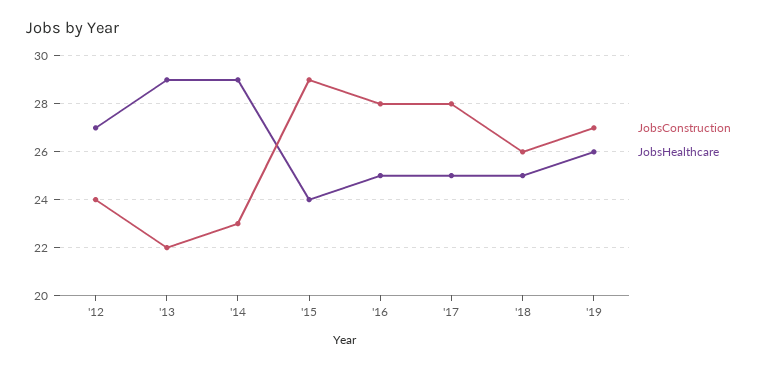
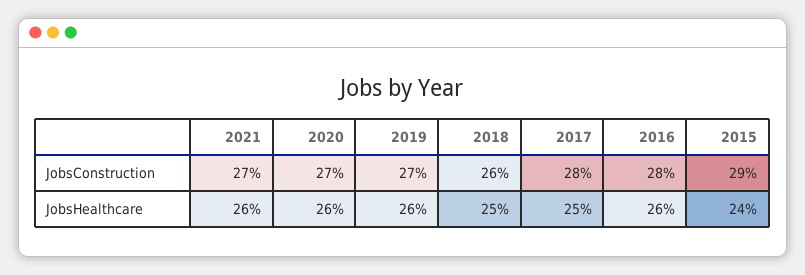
JobsConstruction, '12: 24 -> none
JobsHealthcare, '12: 27 -> none
JobsConstruction, '13: 22 -> none
JobsHealthcare, '13: 29 -> none
JobsConstruction, '14: 23 -> none
JobsHealthcare, '14: 29 -> none
JobsHealthcare, '16: 25 -> 26
JobsConstruction, 2021: none -> 27
JobsConstruction, 2020: none -> 27
JobsHealthcare, 2021: none -> 26
JobsHealthcare, 2020: none -> 26

